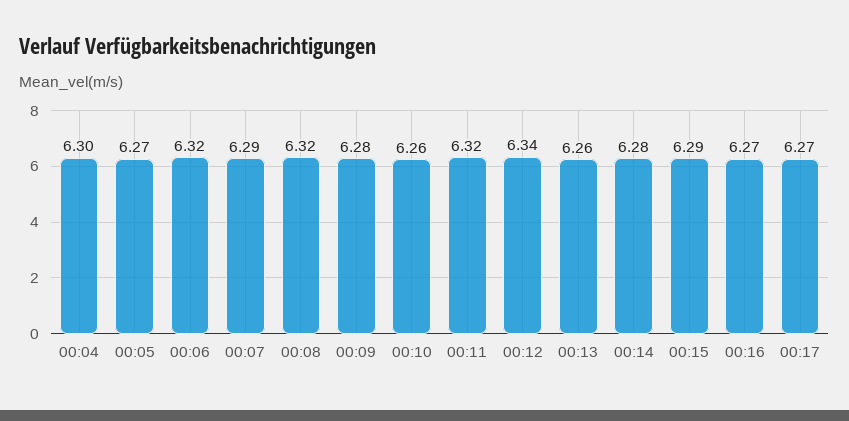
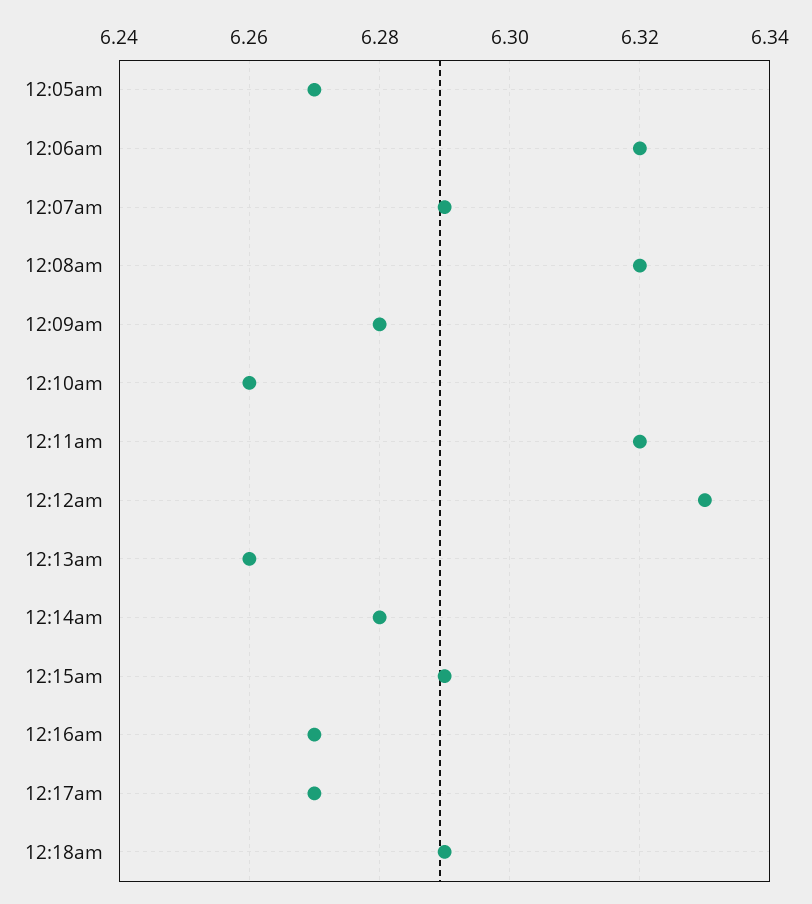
00:04: 6.3 -> none
00:12: 6.34 -> 6.33
12:18am: none -> 6.29

